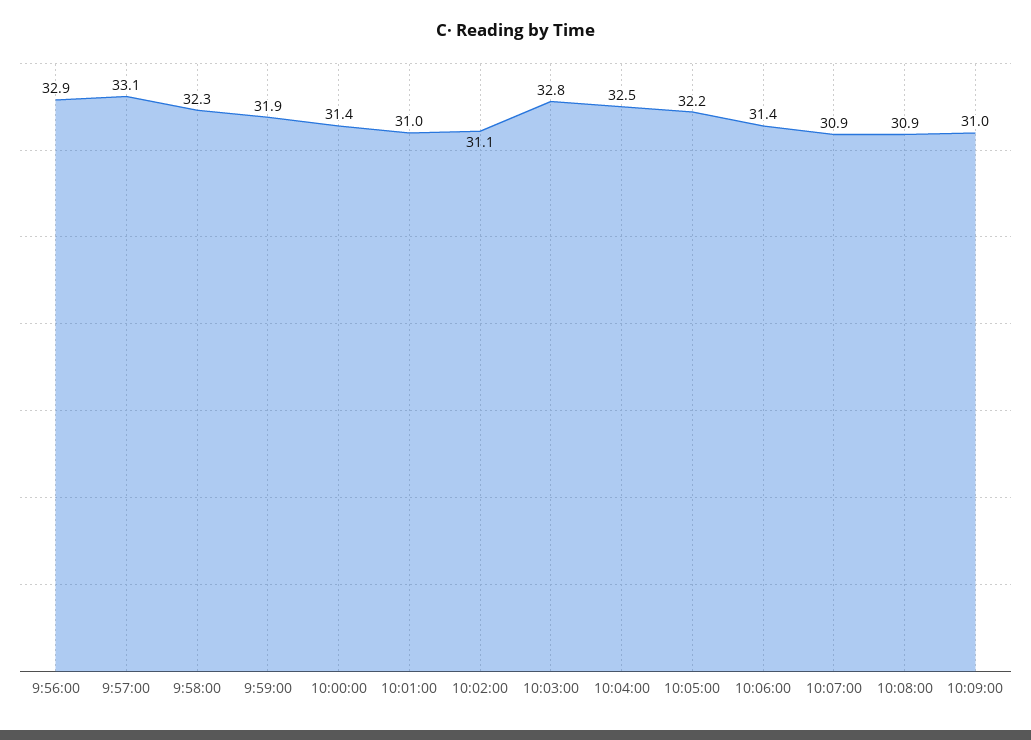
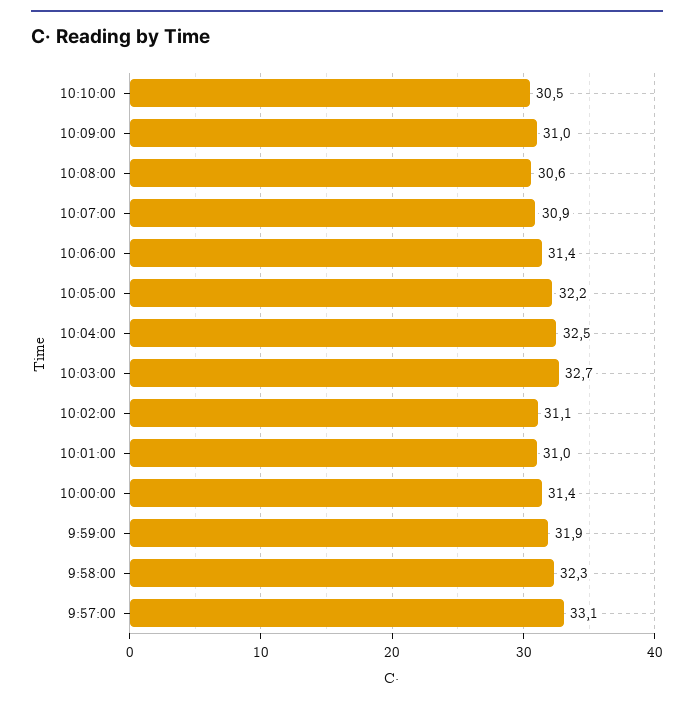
9:56:00: 32.9 -> none
10:03:00: 32.8 -> 32.7
10:08:00: 30.9 -> 30.6
10:10:00: none -> 30.5

